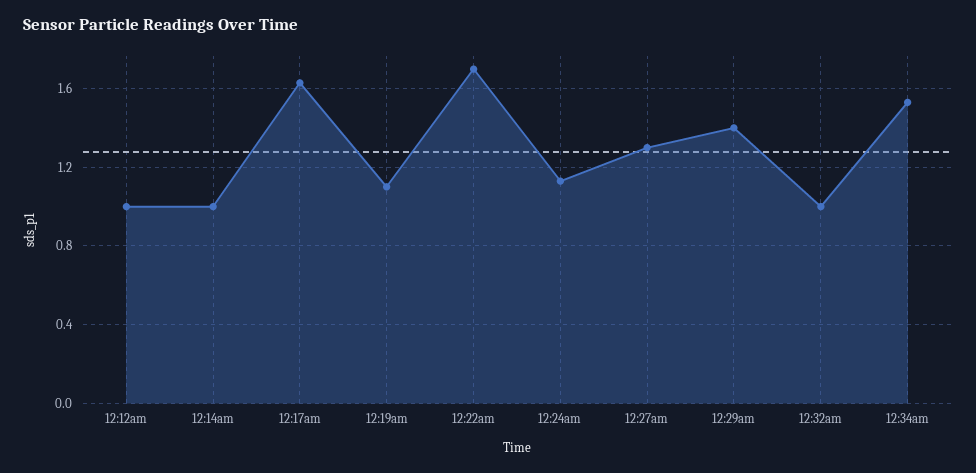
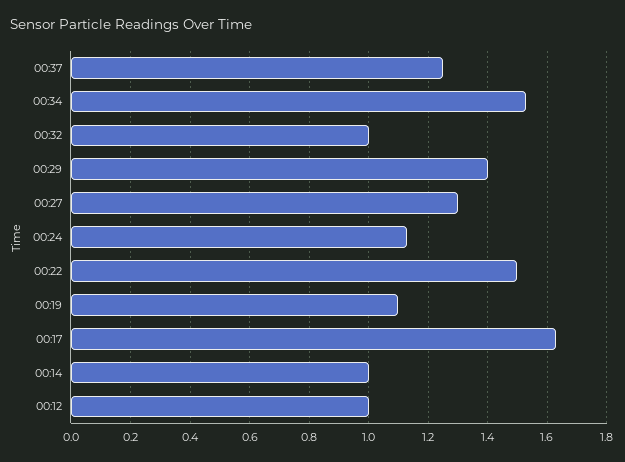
12:22am: 1.7 -> 1.5
00:37: none -> 1.25

